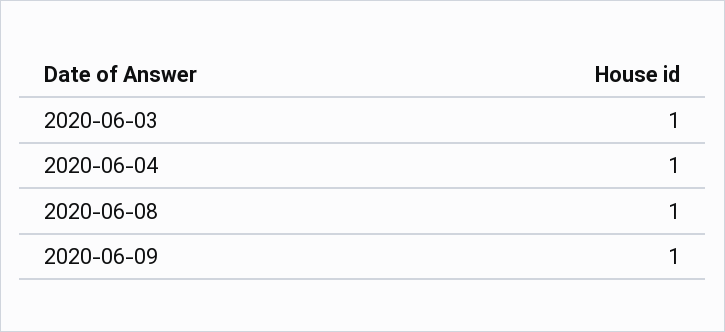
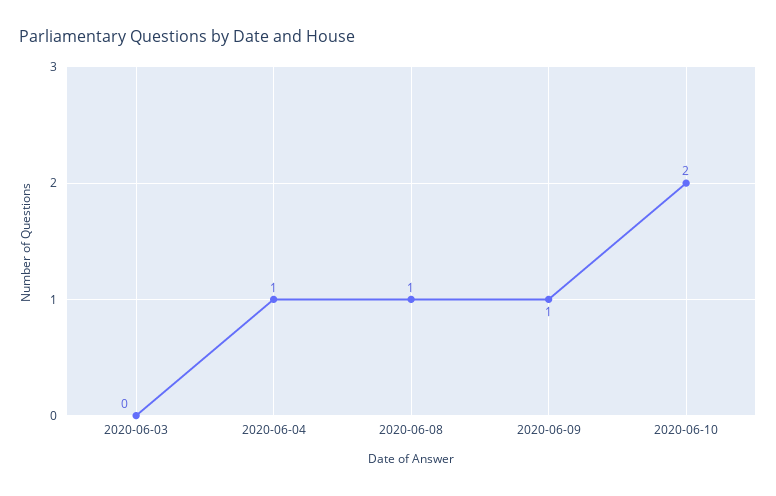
2020-06-03: 1 -> 0
2020-06-10: none -> 2

